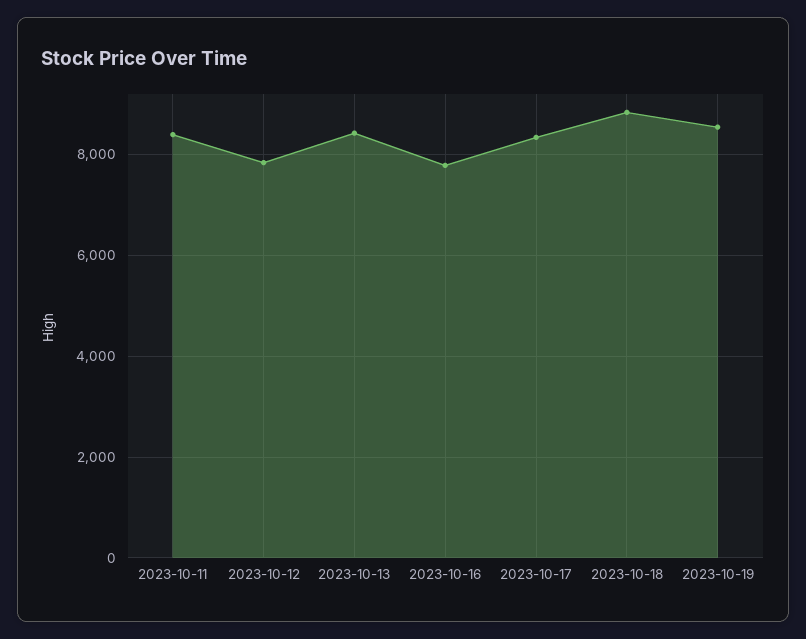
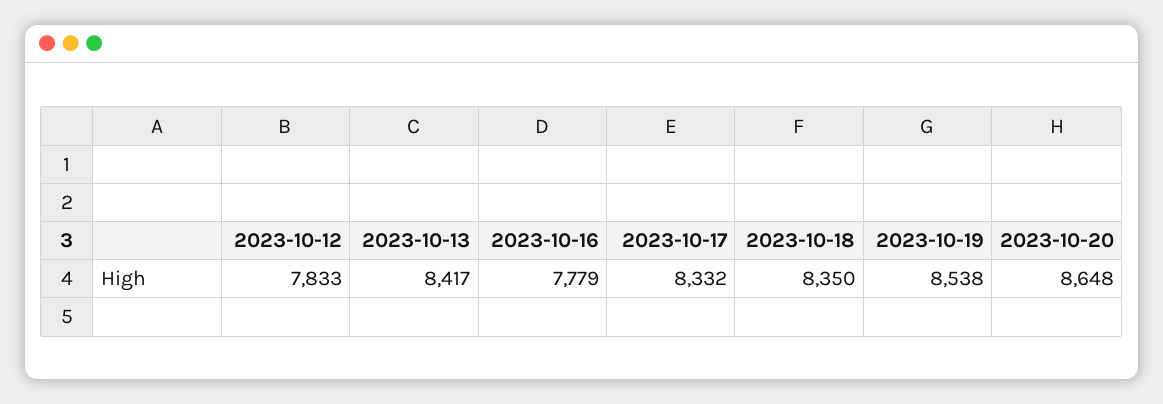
2023-10-11: 8400 -> none
2023-10-18: 8800 -> 8350
2023-10-20: none -> 8648

